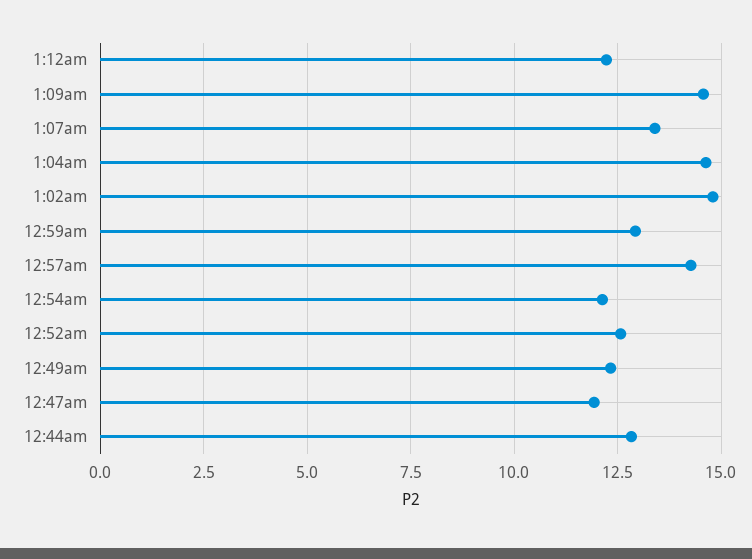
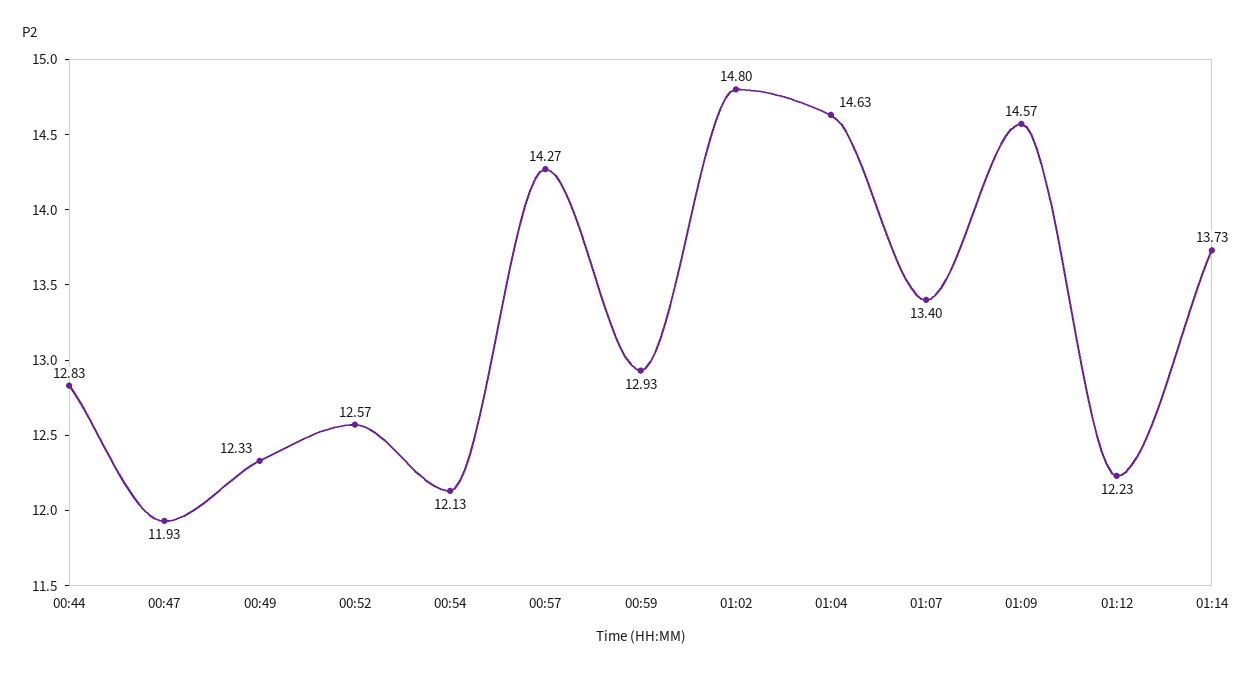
01:14: none -> 13.73

